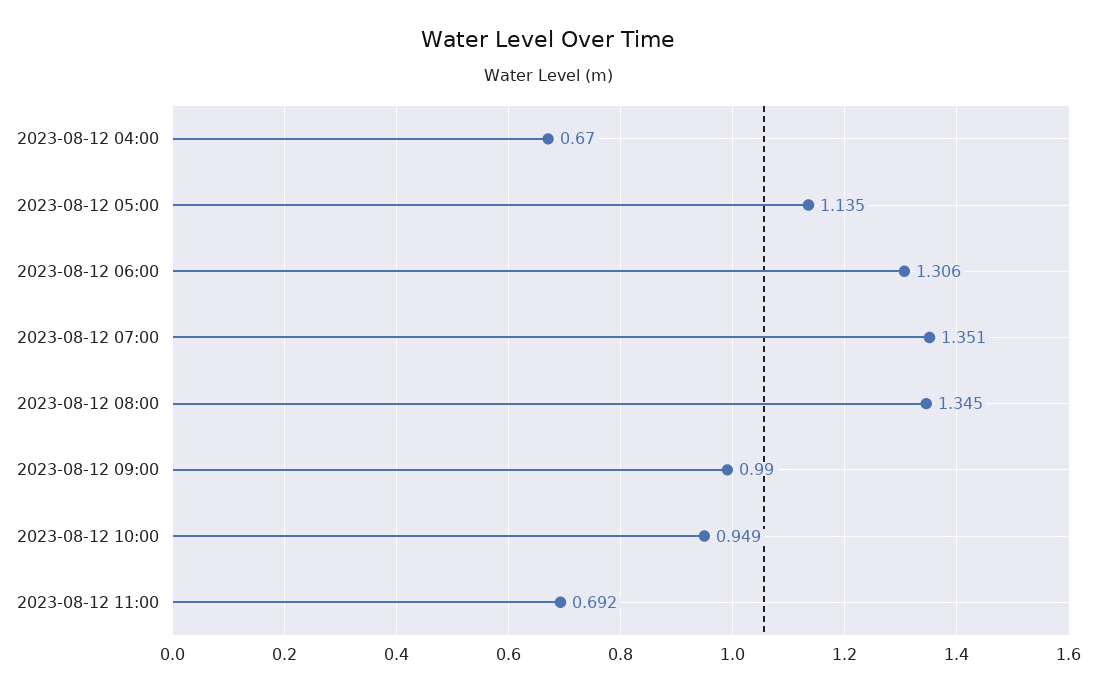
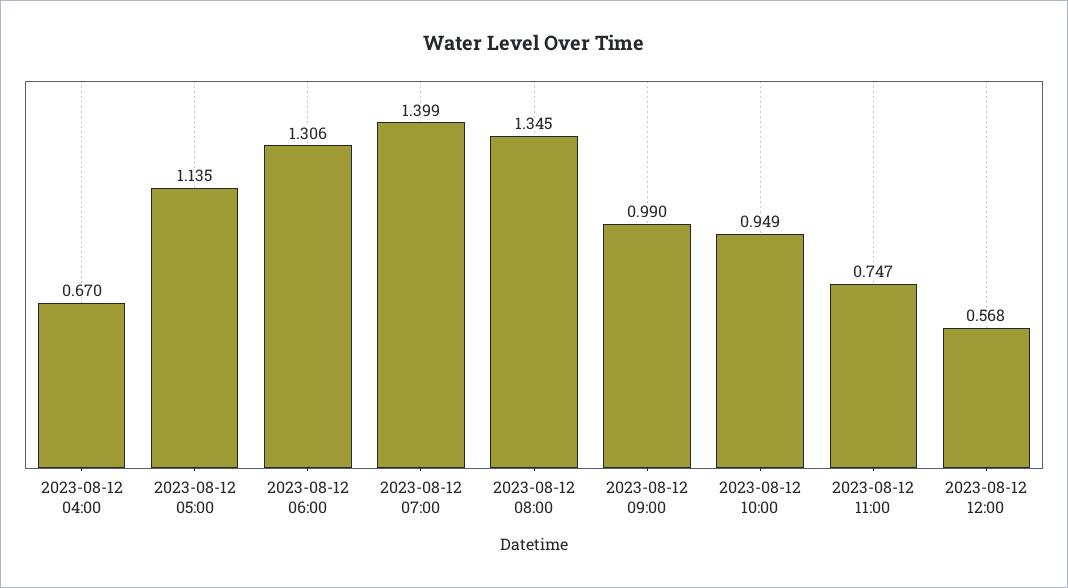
2023-08-12 07:00: 1.351 -> 1.399
2023-08-12 11:00: 0.692 -> 0.747
2023-08-12 12:00: none -> 0.568

